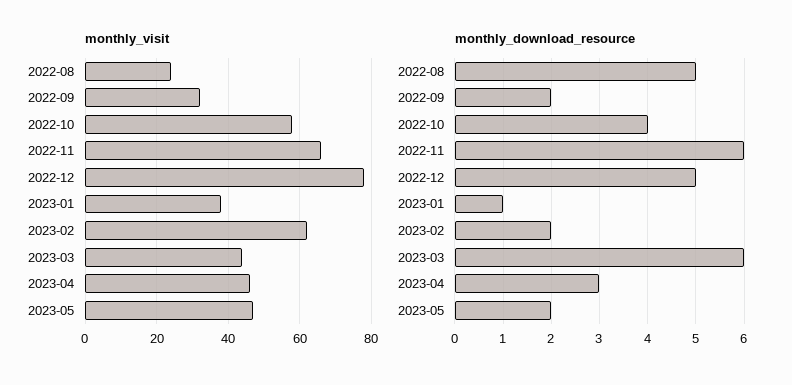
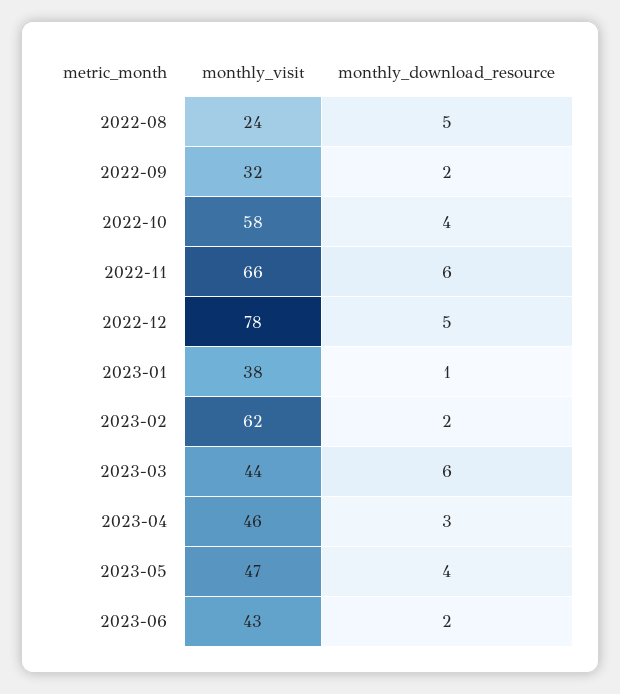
monthly_download_resource, 2023-05: 2 -> 4
monthly_visit, 2023-06: none -> 43
monthly_download_resource, 2023-06: none -> 2

